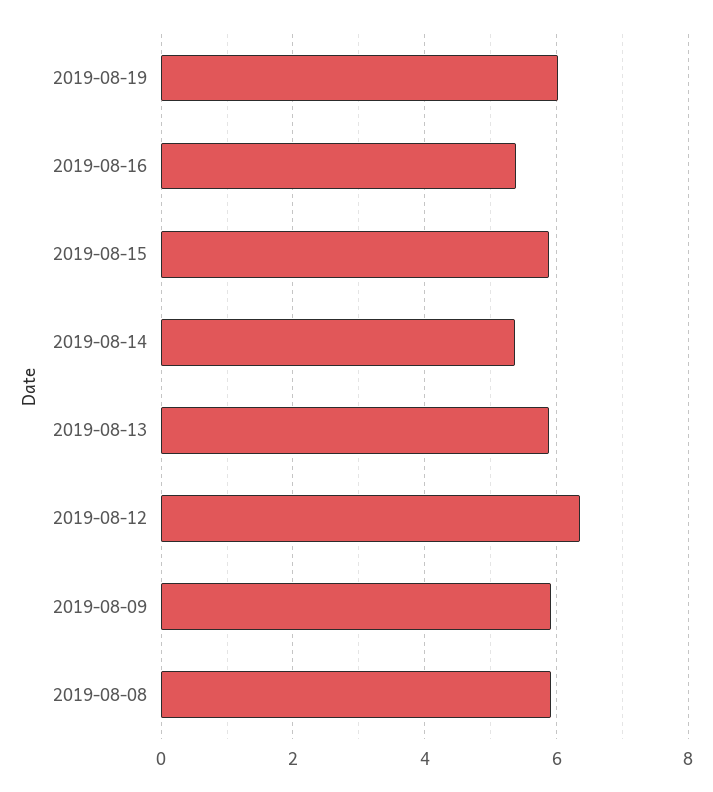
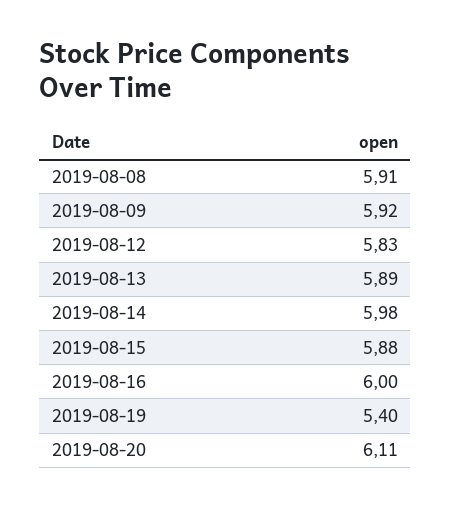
2019-08-19: 6 -> 5.4
2019-08-16: 5.4 -> 6
2019-08-14: 5.4 -> 5.98
2019-08-12: 6.4 -> 5.83
2019-08-20: none -> 6.11

